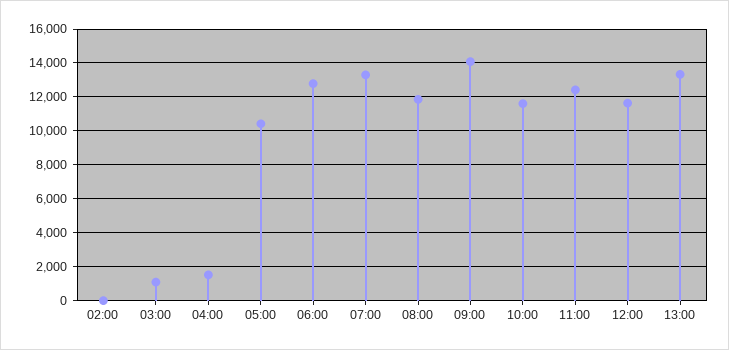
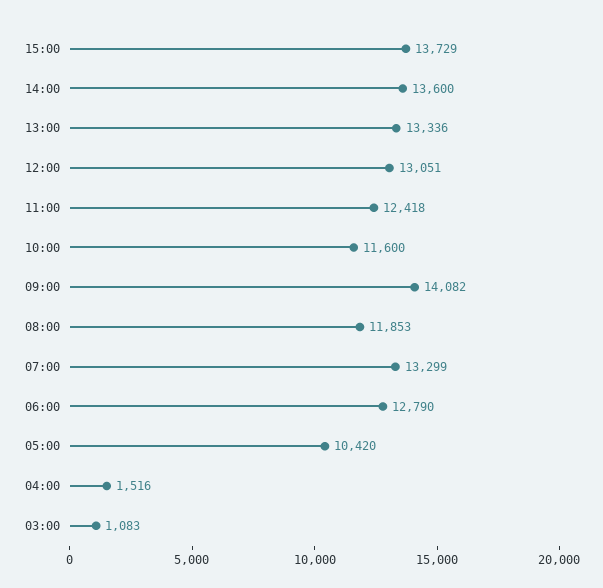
02:00: 0 -> none
12:00: 11500 -> 13051
15:00: none -> 13729
14:00: none -> 13600

